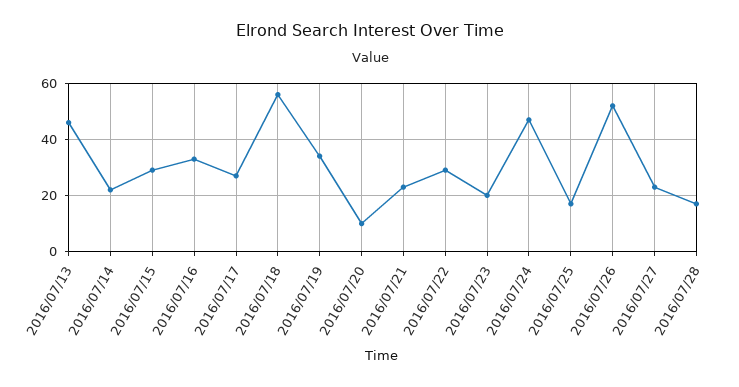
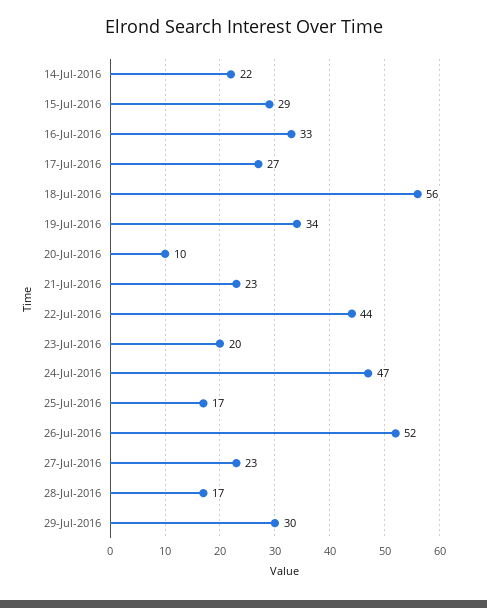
2016/07/13: 45 -> none
2016/07/22: 30 -> 44
29-Jul-2016: none -> 30

